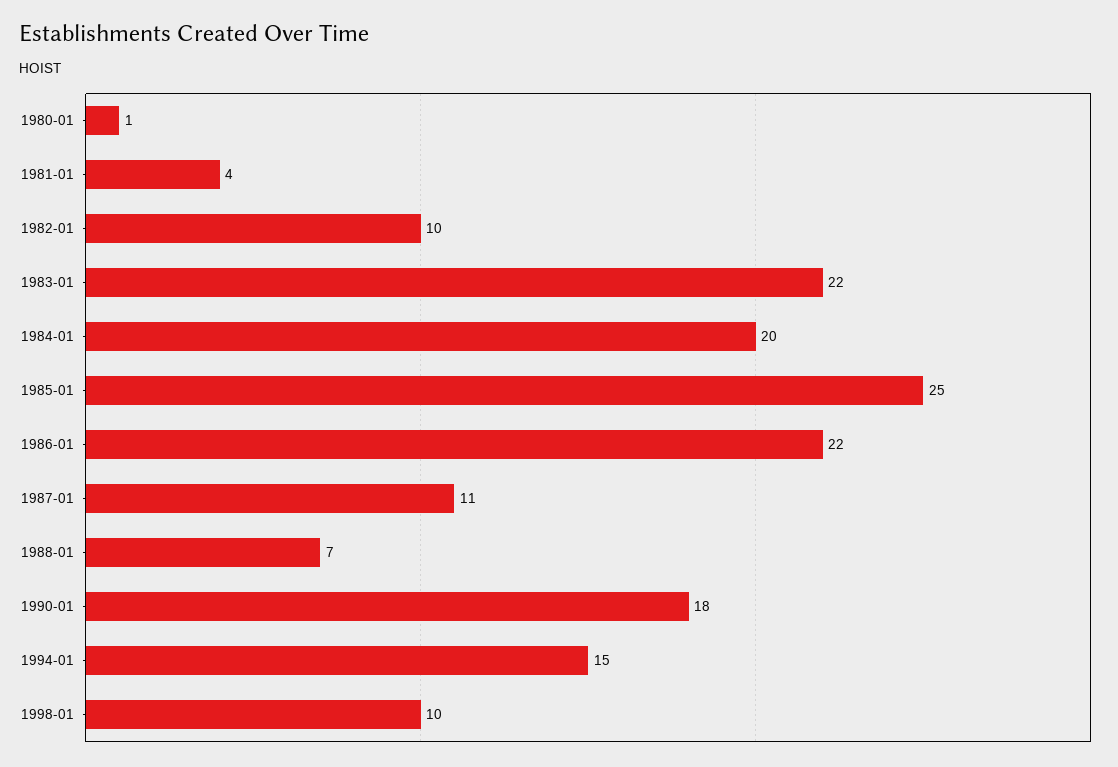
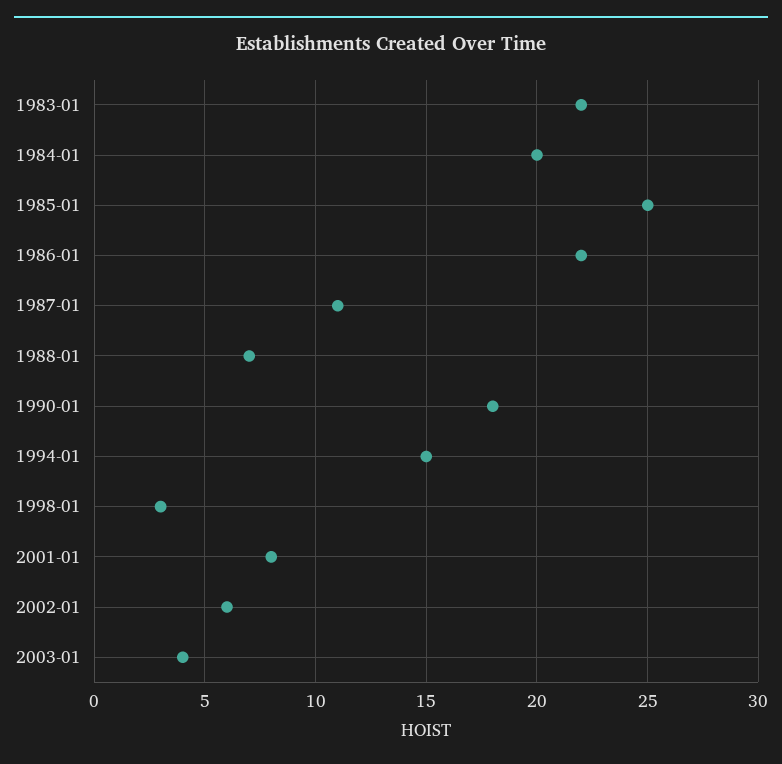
1980-01: 1 -> none
1981-01: 4 -> none
1982-01: 10 -> none
1998-01: 10 -> 3
2001-01: none -> 8
2002-01: none -> 6
2003-01: none -> 4

